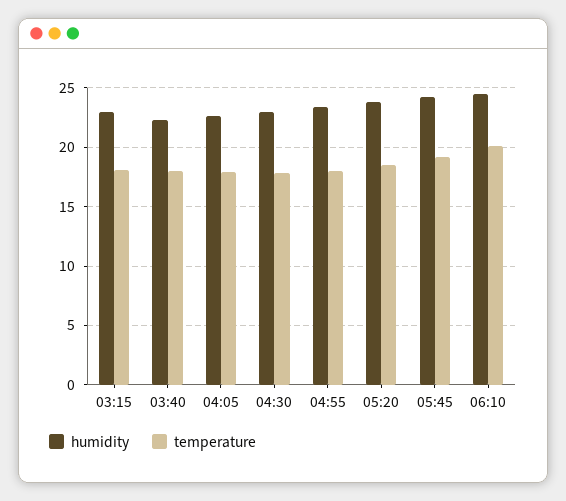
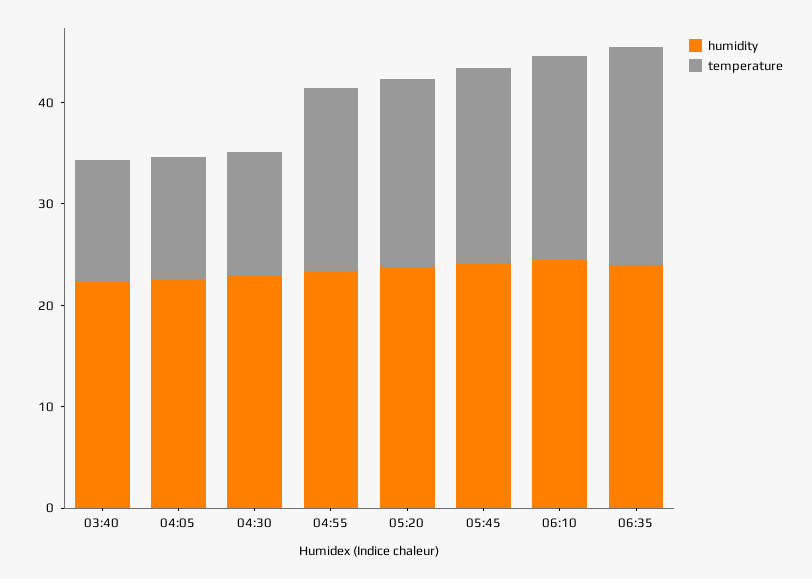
humidity, 03:15: 23 -> none
temperature, 03:15: 18 -> none
temperature, 03:40: 18 -> 12
temperature, 04:05: 18 -> 12
temperature, 04:30: 18 -> 12
humidity, 06:35: none -> 24
temperature, 06:35: none -> 22

